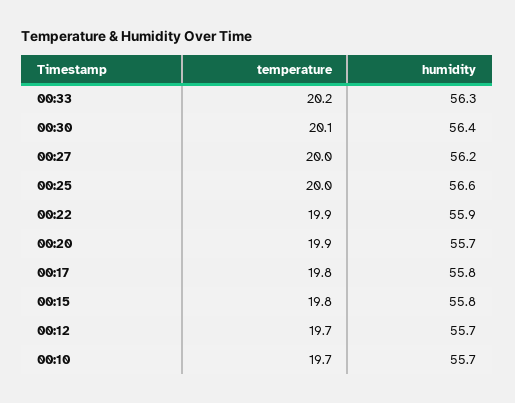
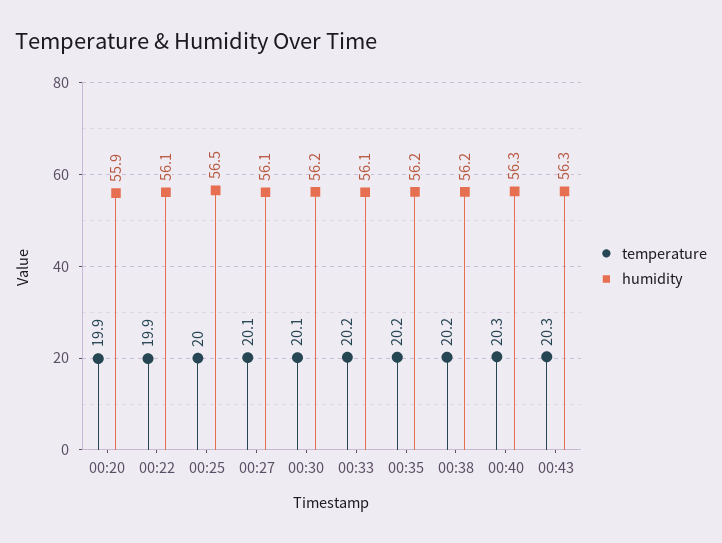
humidity, 00:33: 56.3 -> 56.1
humidity, 00:30: 56.4 -> 56.2
temperature, 00:27: 20 -> 20.1
humidity, 00:27: 56.2 -> 56.1
humidity, 00:25: 56.6 -> 56.5
humidity, 00:22: 55.9 -> 56.1
humidity, 00:20: 55.7 -> 55.9
temperature, 00:17: 19.8 -> none
humidity, 00:17: 55.8 -> none
temperature, 00:15: 19.8 -> none
humidity, 00:15: 55.8 -> none
temperature, 00:12: 19.7 -> none
humidity, 00:12: 55.7 -> none
temperature, 00:10: 19.7 -> none
humidity, 00:10: 55.7 -> none
temperature, 00:35: none -> 20.2
humidity, 00:35: none -> 56.2
temperature, 00:38: none -> 20.2
humidity, 00:38: none -> 56.2
temperature, 00:40: none -> 20.3
humidity, 00:40: none -> 56.3
temperature, 00:43: none -> 20.3
humidity, 00:43: none -> 56.3

